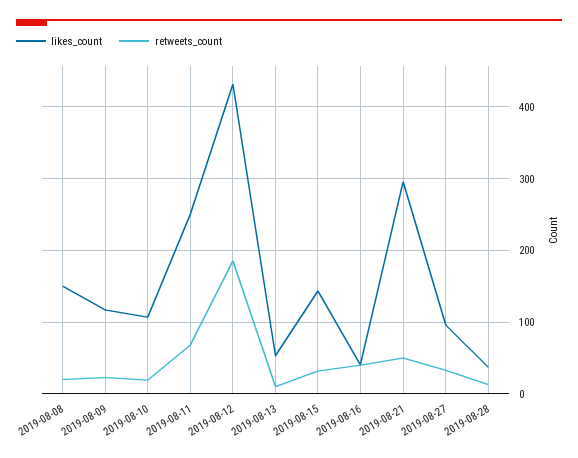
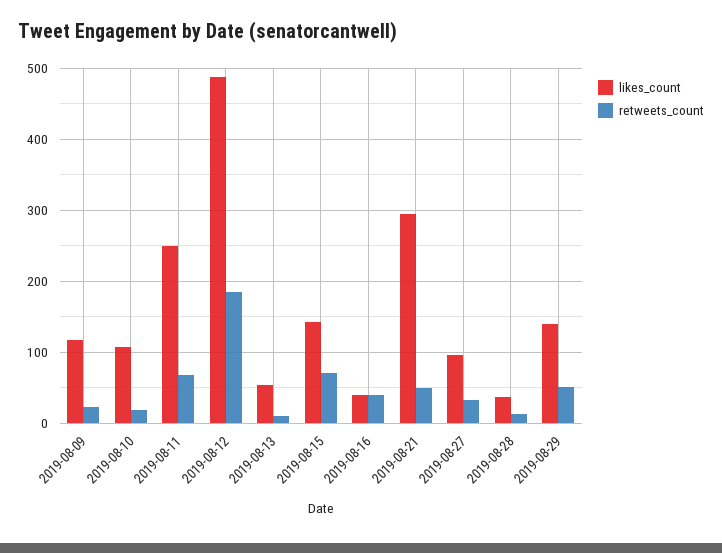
likes_count, 2019-08-08: 150 -> none
retweets_count, 2019-08-08: 20 -> none
likes_count, 2019-08-12: 430 -> 490
retweets_count, 2019-08-15: 30 -> 70
likes_count, 2019-08-29: none -> 140
retweets_count, 2019-08-29: none -> 50

